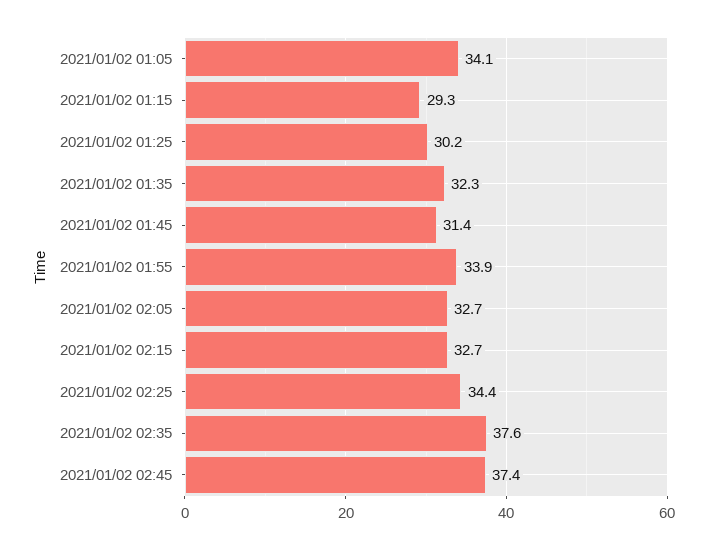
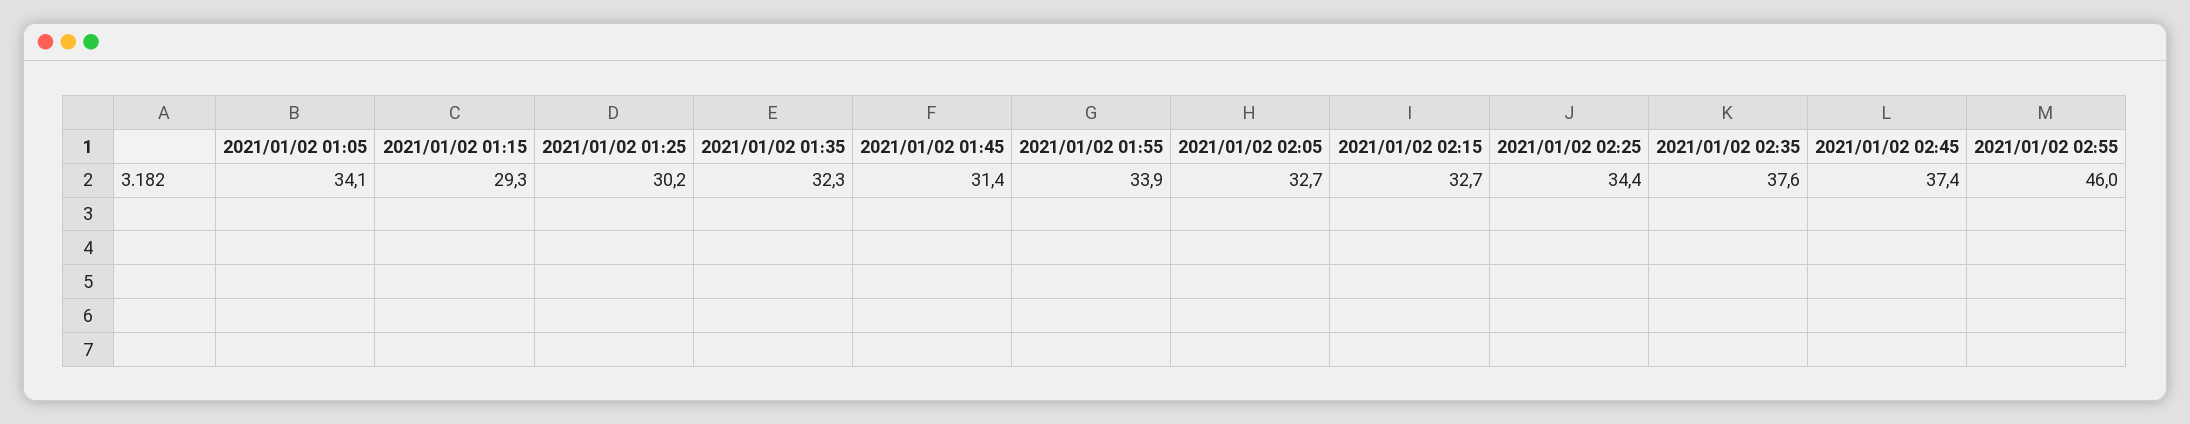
2021/01/02 02:55: none -> 46

